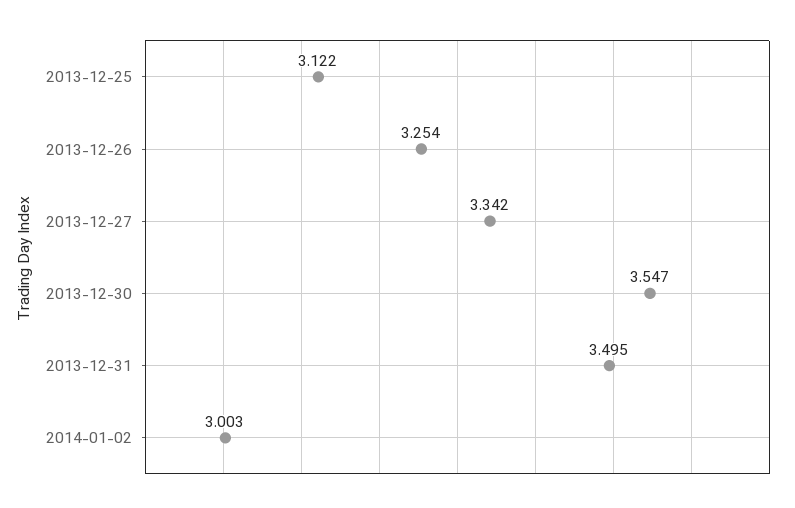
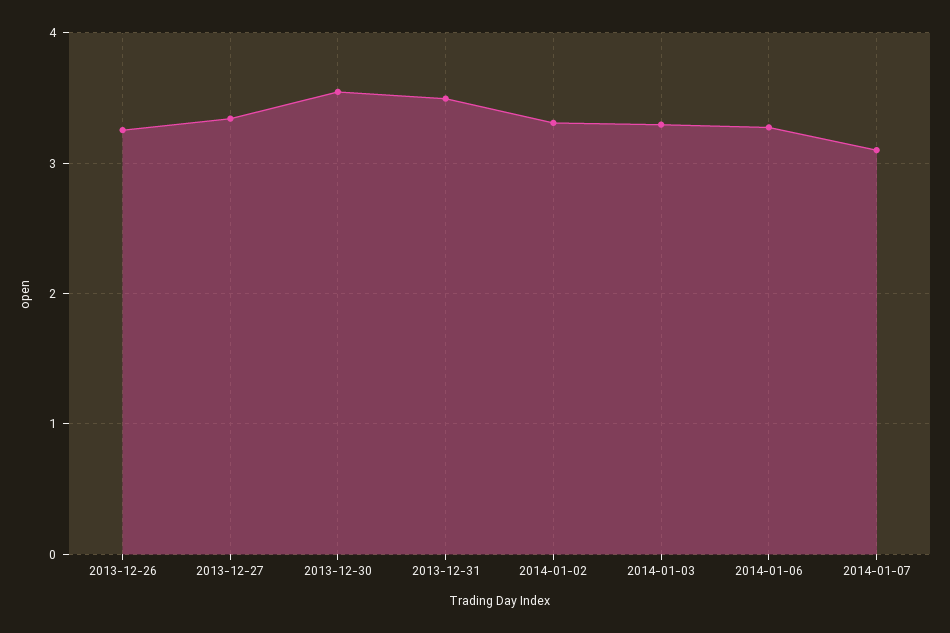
2013-12-25: 3.122 -> none
2014-01-02: 3.003 -> 3.3
2014-01-03: none -> 3.3
2014-01-06: none -> 3.3
2014-01-07: none -> 3.1

